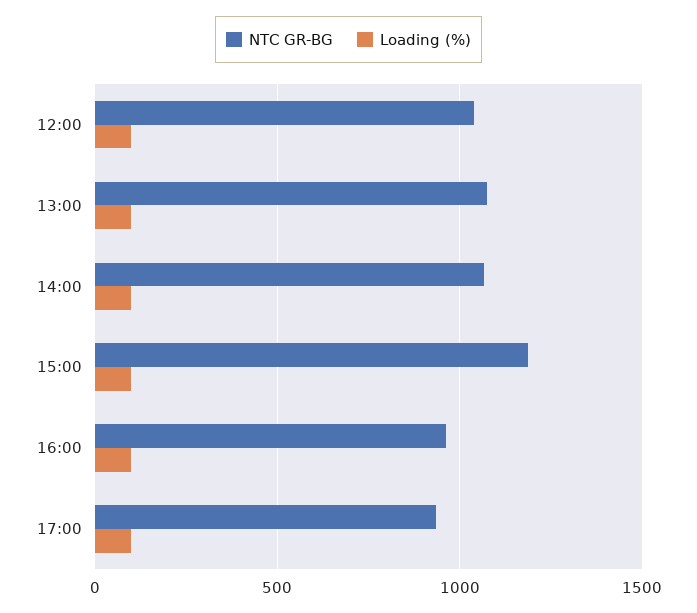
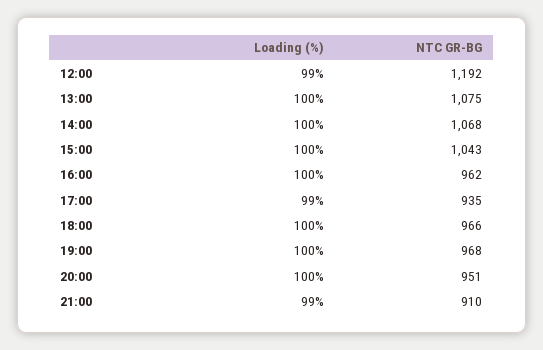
NTC GR-BG, 12:00: 1050 -> 1192
NTC GR-BG, 15:00: 1200 -> 1043
Loading (%), 18:00: none -> 100
NTC GR-BG, 18:00: none -> 966
Loading (%), 19:00: none -> 100
NTC GR-BG, 19:00: none -> 968
Loading (%), 20:00: none -> 100
NTC GR-BG, 20:00: none -> 951
Loading (%), 21:00: none -> 99
NTC GR-BG, 21:00: none -> 910

